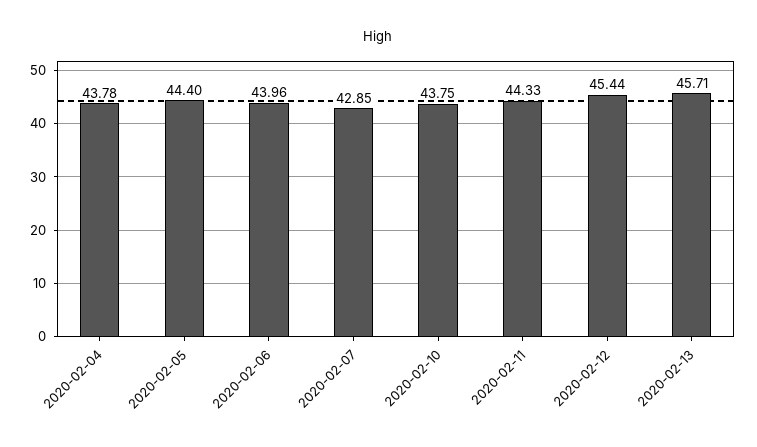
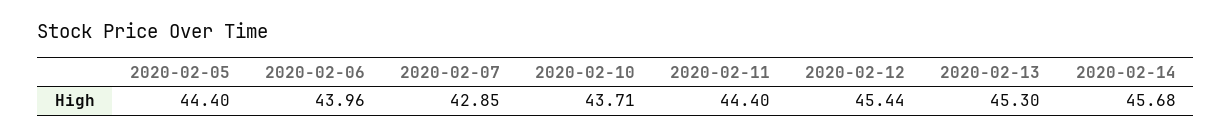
2020-02-04: 43.78 -> none
2020-02-10: 43.75 -> 43.71
2020-02-11: 44.33 -> 44.4
2020-02-13: 45.71 -> 45.3
2020-02-14: none -> 45.68

